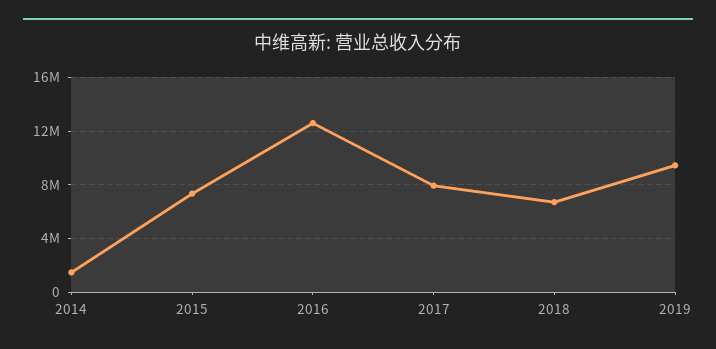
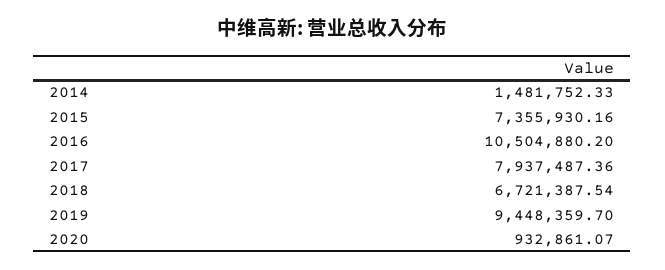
2016: 12500000 -> 10504880.2
2020: none -> 932861.07

